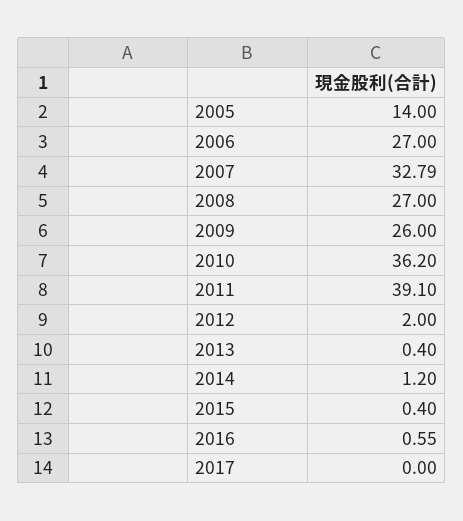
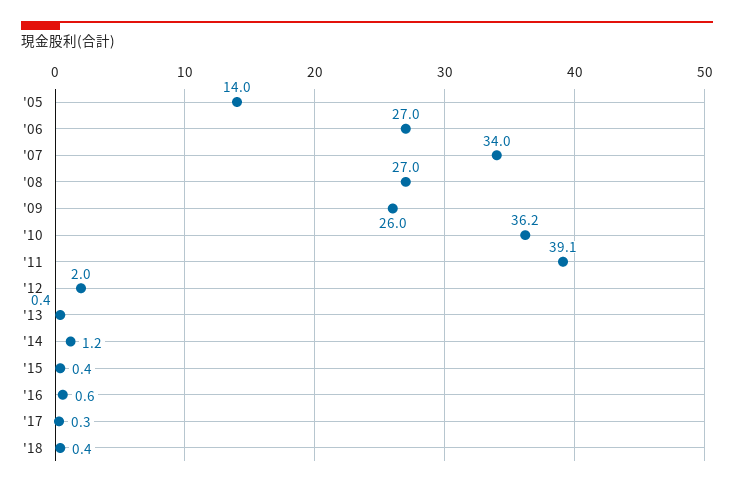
2007: 32.79 -> 34
2017: 0 -> 0.3
'18: none -> 0.4

